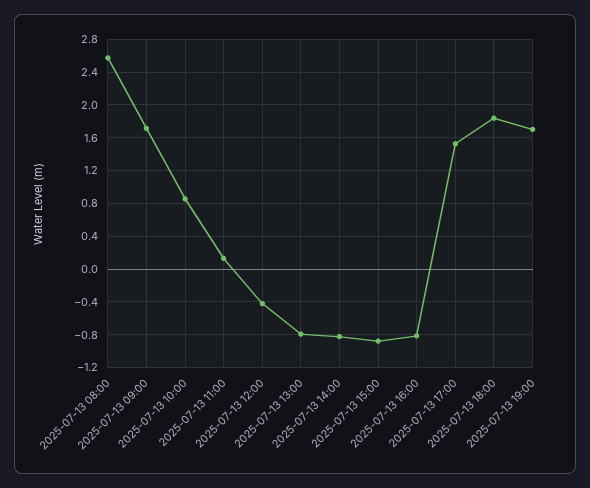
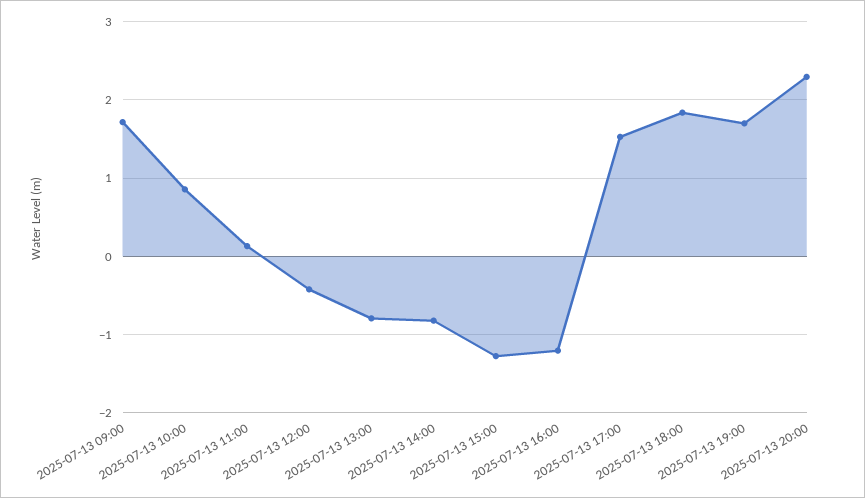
2025-07-13 08:00: 2.6 -> none
2025-07-13 15:00: -0.9 -> -1.3
2025-07-13 16:00: -0.8 -> -1.2
2025-07-13 20:00: none -> 2.3

